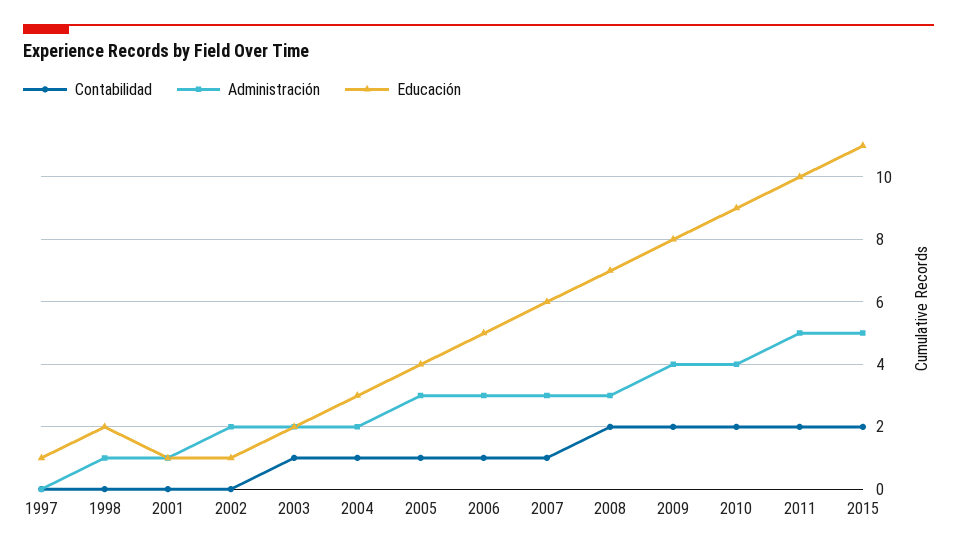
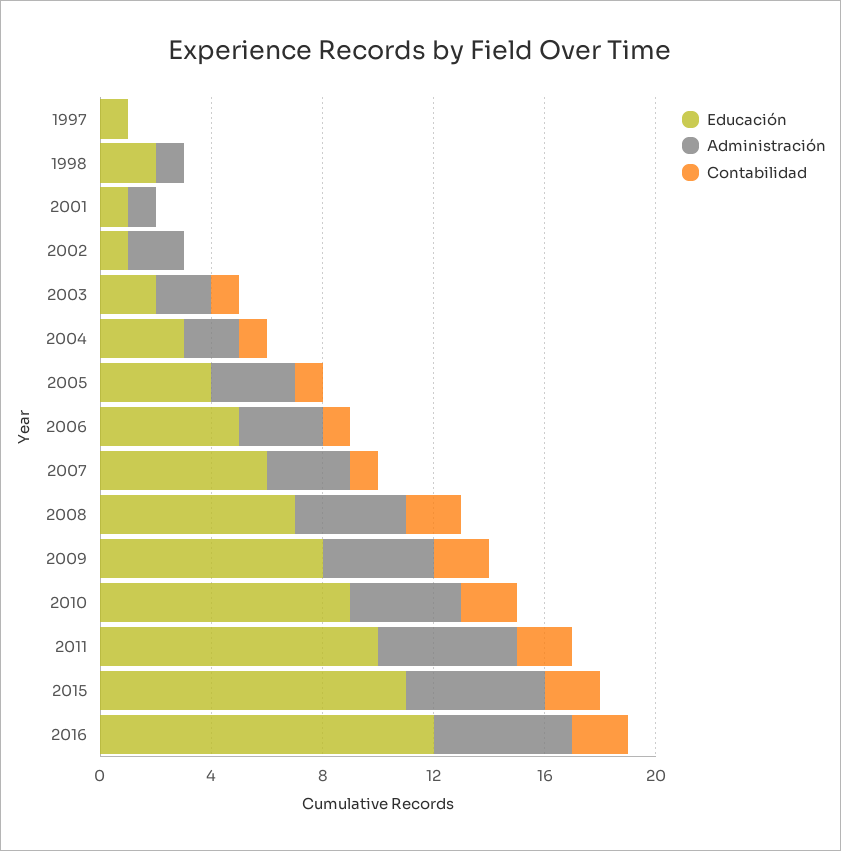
Administración, 2008: 3 -> 4
Educación, 2016: none -> 12
Administración, 2016: none -> 5
Contabilidad, 2016: none -> 2

